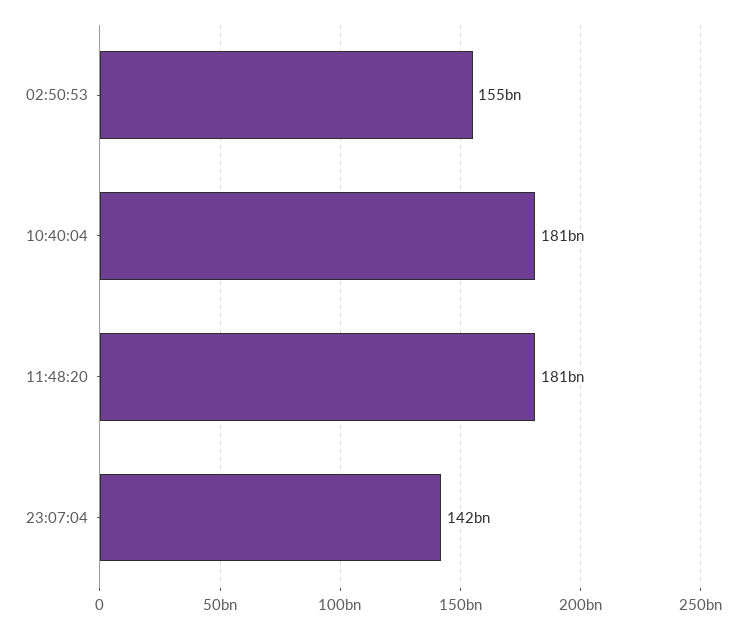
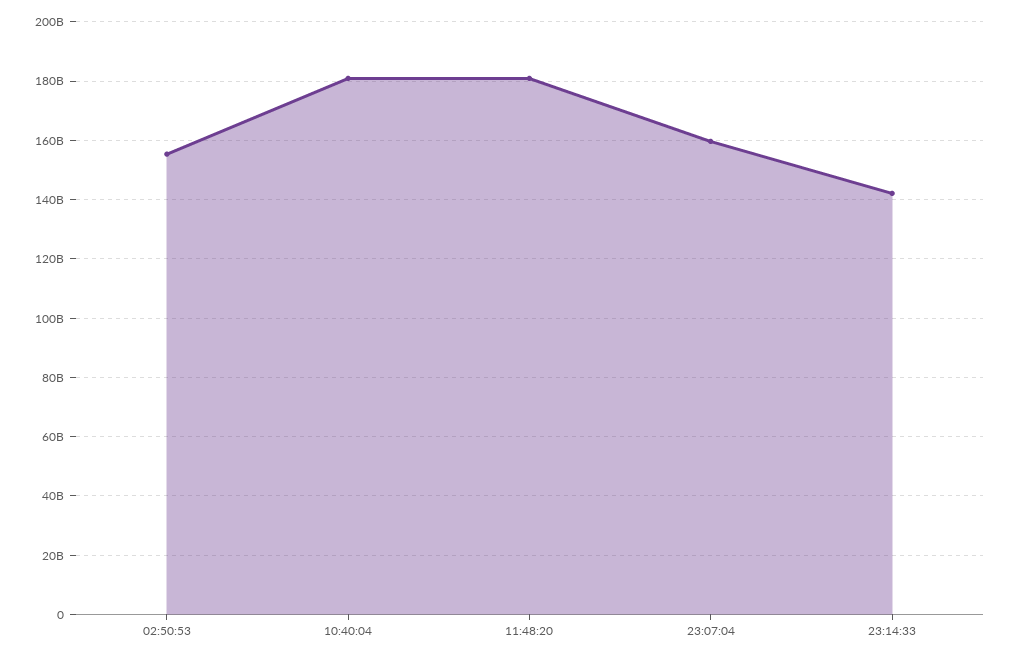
23:07:04: 142000000000 -> 160000000000
23:14:33: none -> 142500000000

